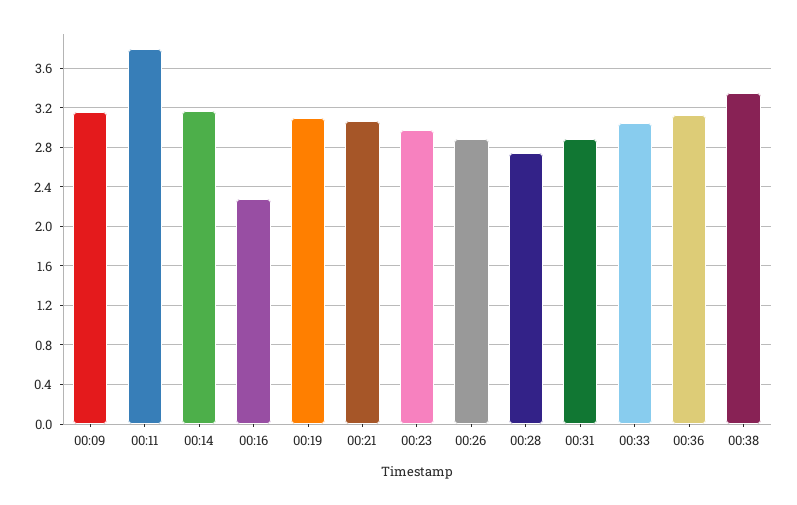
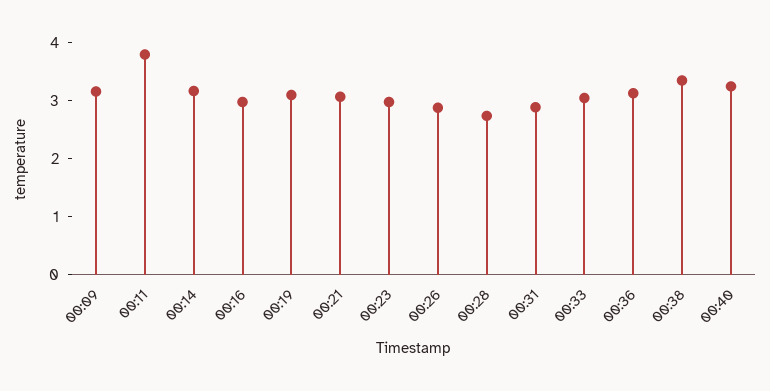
00:16: 2.3 -> 3
00:40: none -> 3.2

